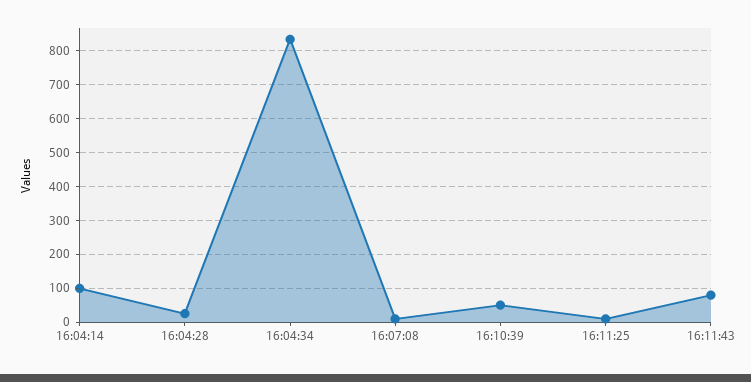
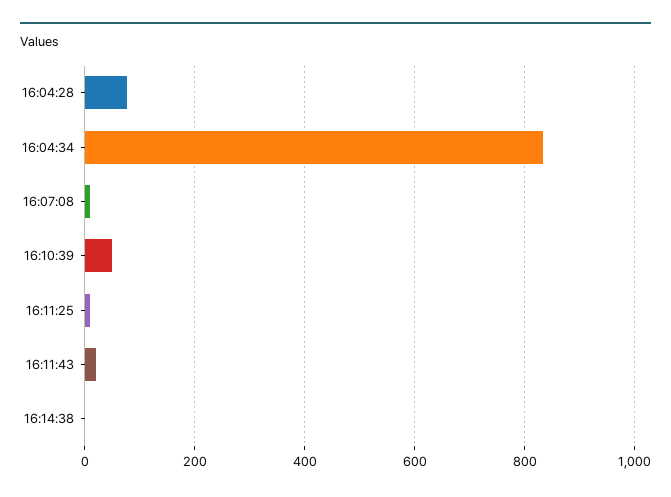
16:04:14: 100 -> none
16:04:28: 20 -> 80
16:11:43: 80 -> 20
16:14:38: none -> 0

